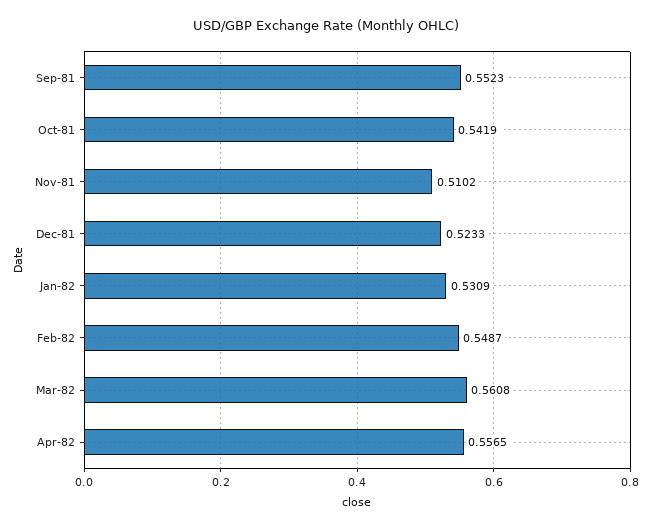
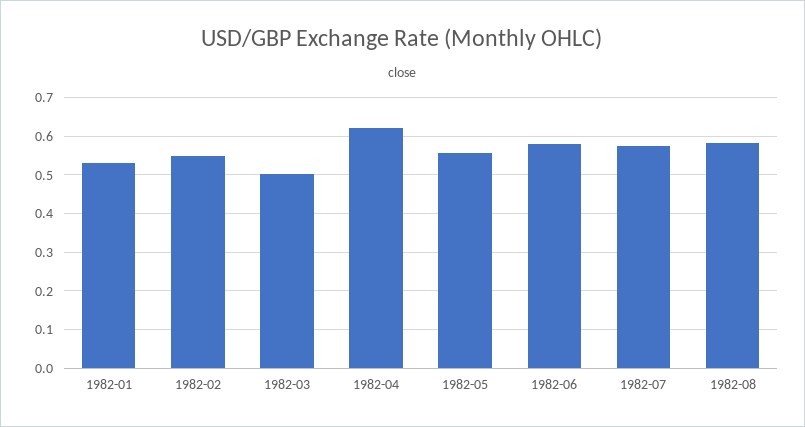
Sep-81: 0.5523 -> none
Oct-81: 0.5419 -> none
Nov-81: 0.5102 -> none
Dec-81: 0.5233 -> none
Mar-82: 0.5608 -> 0.5
Apr-82: 0.5565 -> 0.62
1982-05: none -> 0.56
1982-06: none -> 0.58
1982-07: none -> 0.58
1982-08: none -> 0.58

